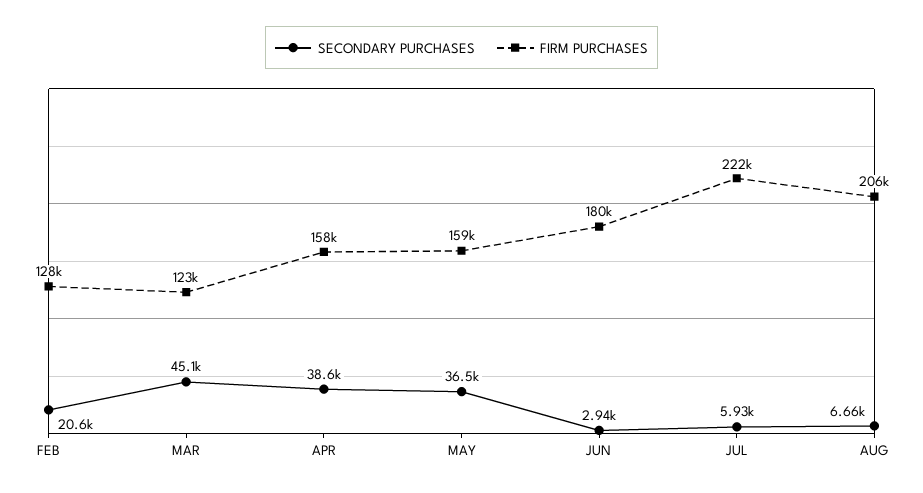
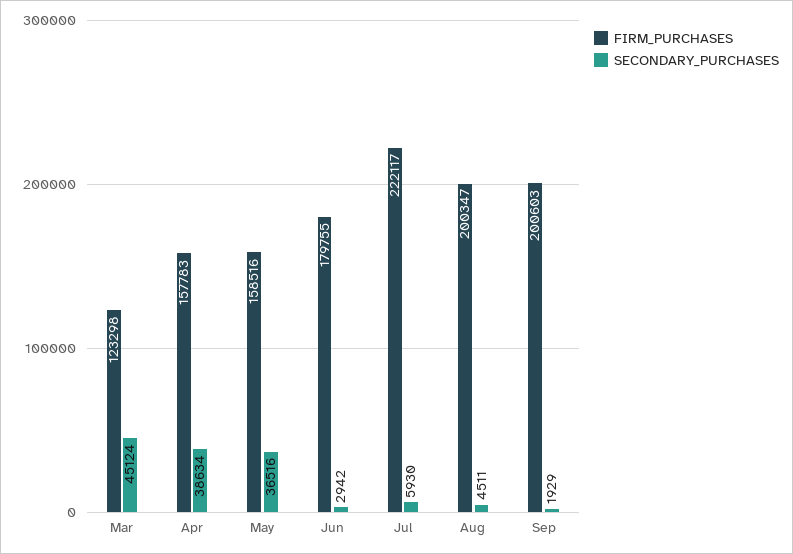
SECONDARY PURCHASES, FEB: 20600 -> none
FIRM PURCHASES, FEB: 128000 -> none
SECONDARY PURCHASES, AUG: 6660 -> 4511
FIRM PURCHASES, AUG: 206000 -> 200347
FIRM PURCHASES, Sep: none -> 200603
SECONDARY PURCHASES, Sep: none -> 1929

